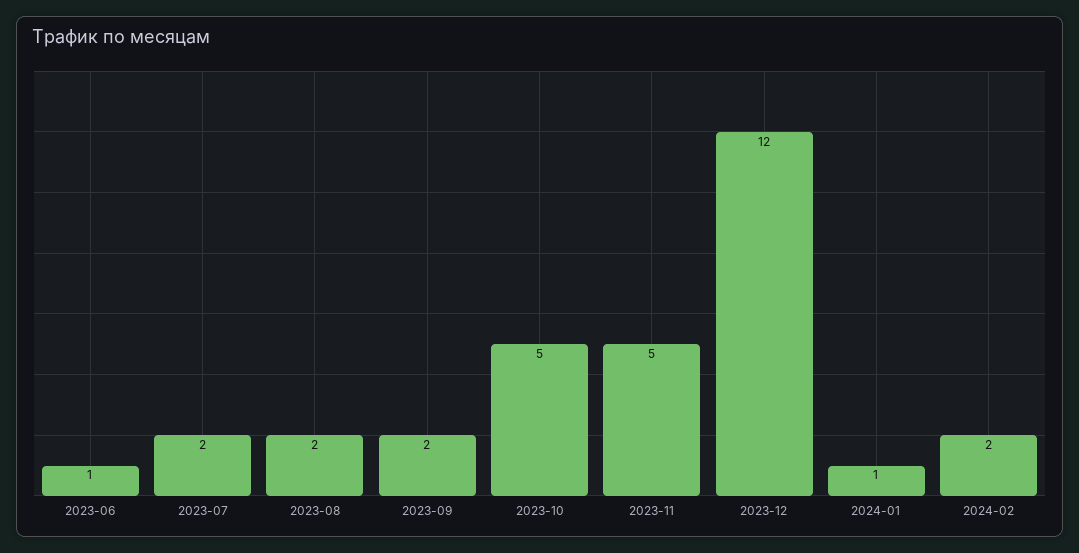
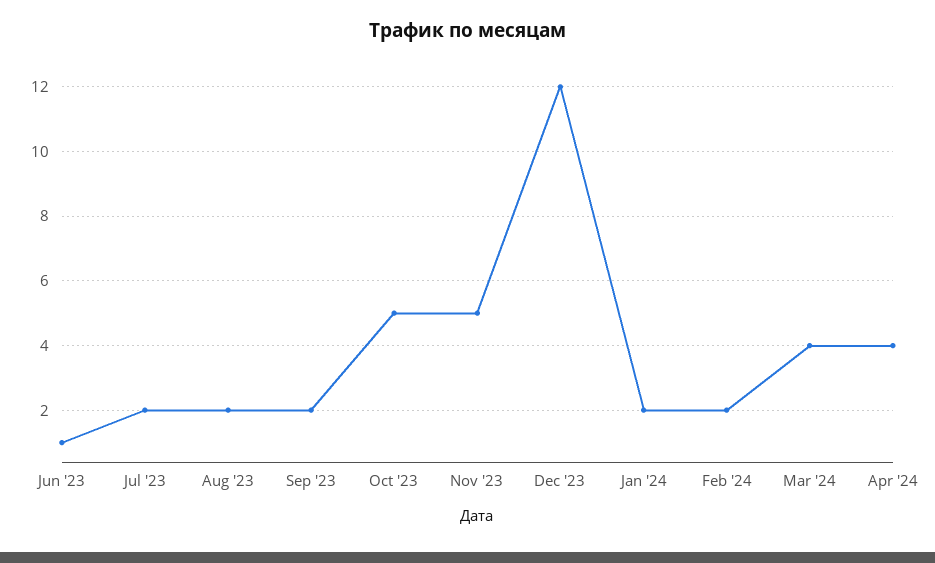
2024-01: 1 -> 2
Mar '24: none -> 4
Apr '24: none -> 4

